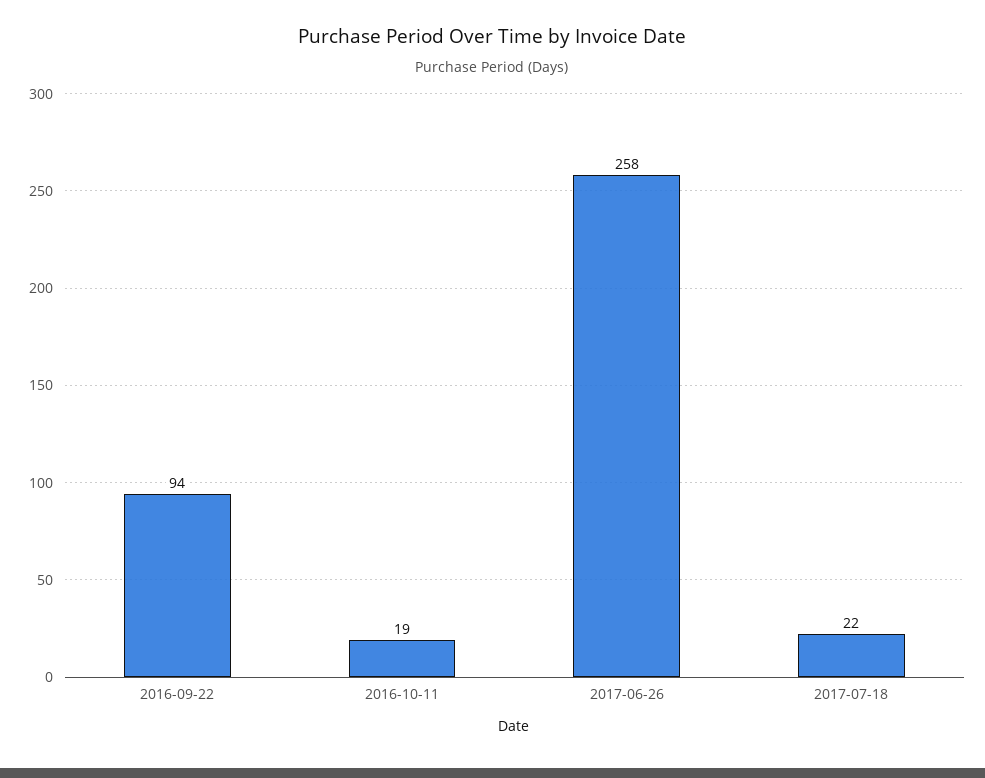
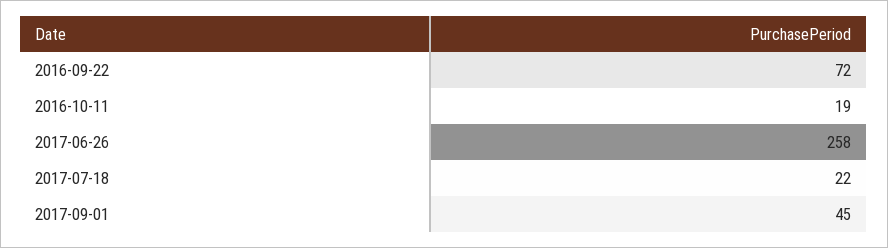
2016-09-22: 94 -> 72
2017-09-01: none -> 45

